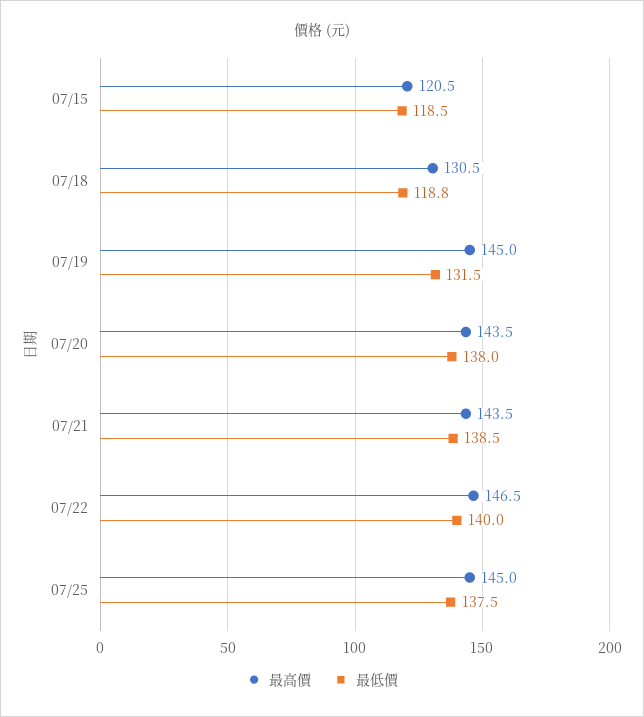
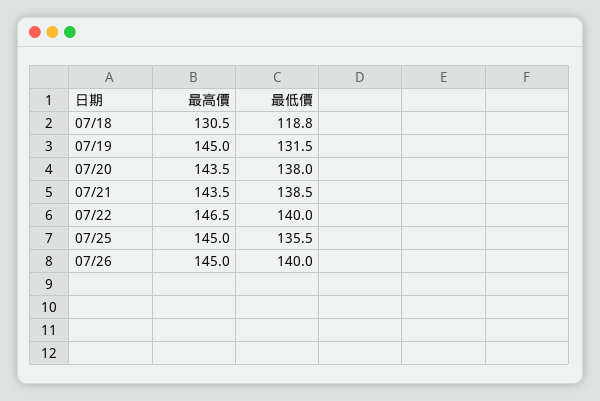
最高價, 07/15: 120.5 -> none
最低價, 07/15: 118.5 -> none
最低價, 07/25: 137.5 -> 135.5
最高價, 07/26: none -> 145
最低價, 07/26: none -> 140

